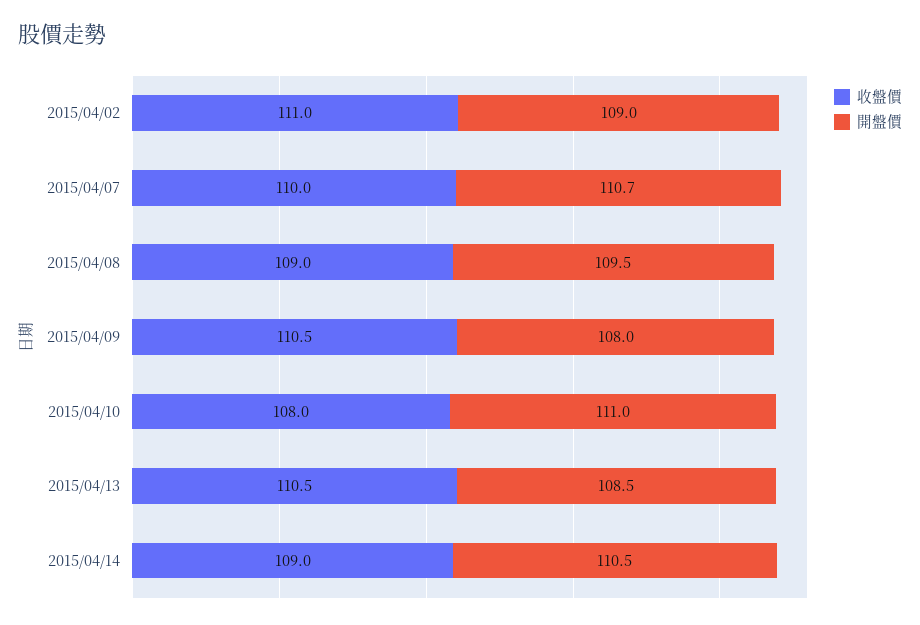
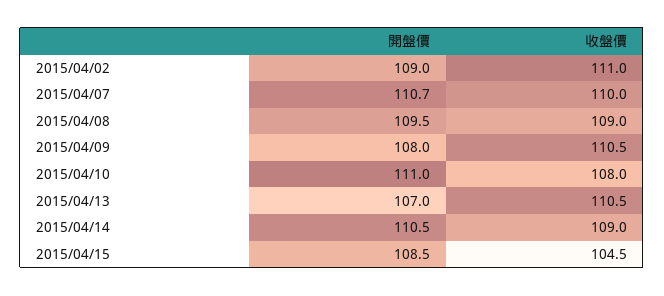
開盤價, 2015/04/13: 108.5 -> 107
開盤價, 2015/04/15: none -> 108.5
收盤價, 2015/04/15: none -> 104.5

